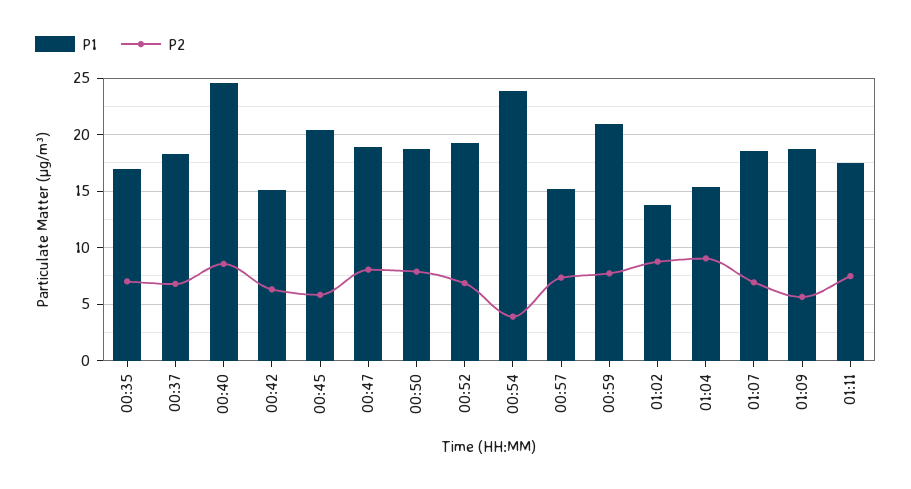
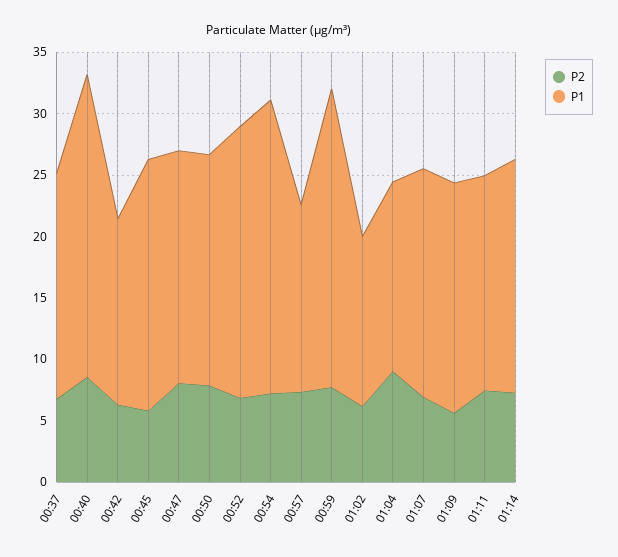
P1, 00:35: 17 -> none
P2, 00:35: 7 -> none
P1, 00:52: 19 -> 22
P2, 00:54: 4 -> 7
P1, 00:59: 21 -> 24
P2, 01:02: 9 -> 6
P2, 01:14: none -> 7
P1, 01:14: none -> 19

